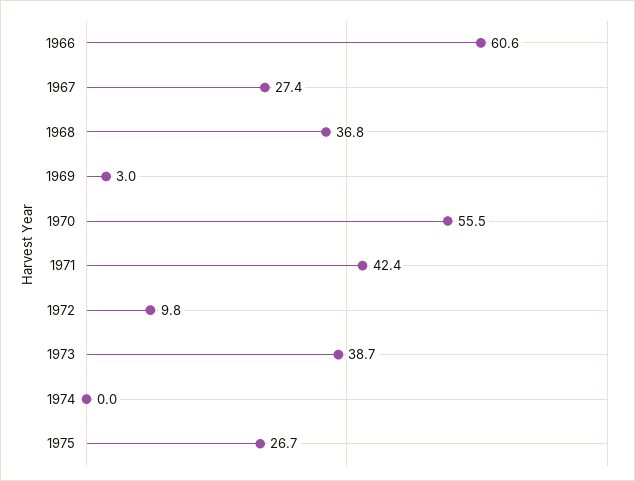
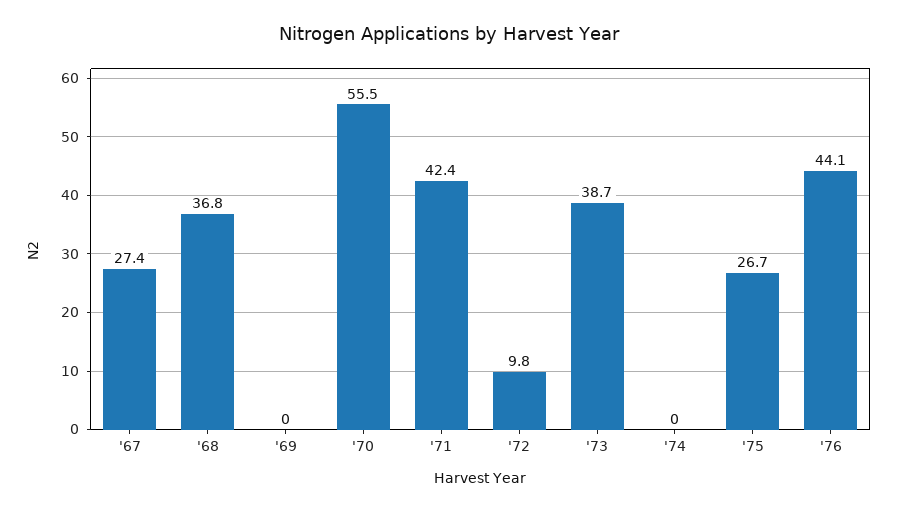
1966: 60.6 -> none
1969: 3 -> 0
'76: none -> 44.1

